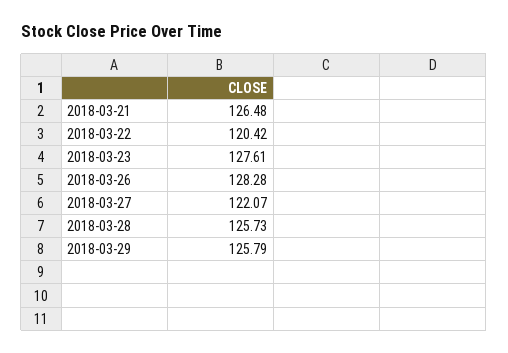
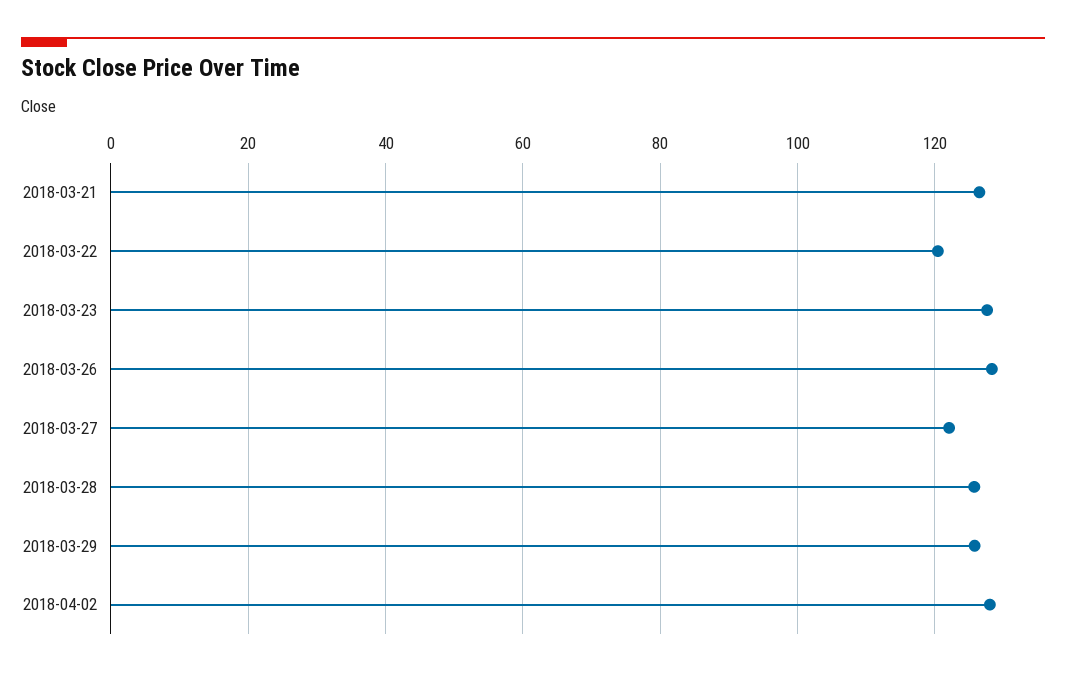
2018-04-02: none -> 128

